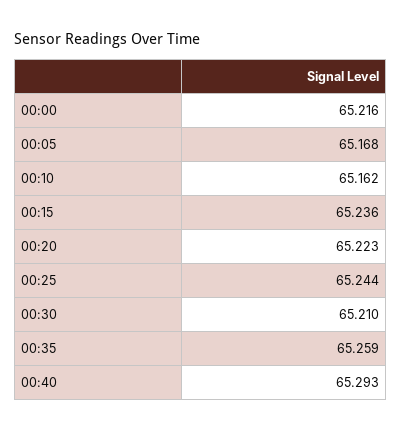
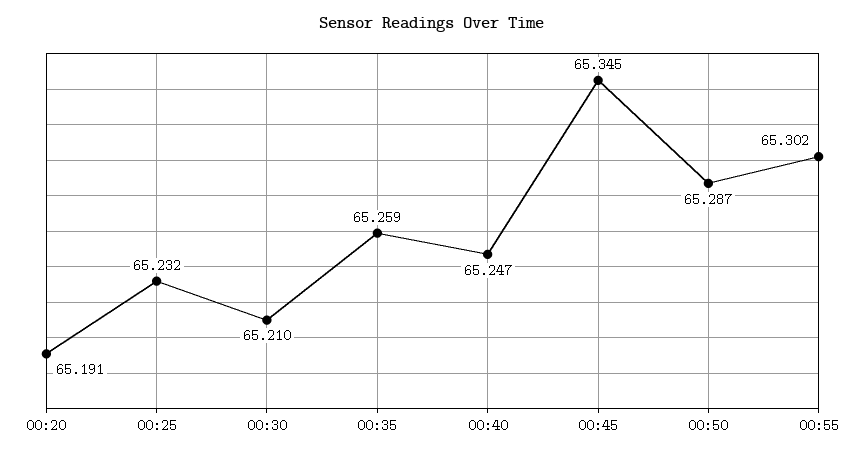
00:00: 65.216 -> none
00:05: 65.168 -> none
00:10: 65.162 -> none
00:15: 65.236 -> none
00:20: 65.223 -> 65.191
00:25: 65.244 -> 65.232
00:40: 65.293 -> 65.247
00:45: none -> 65.345
00:50: none -> 65.287
00:55: none -> 65.302

